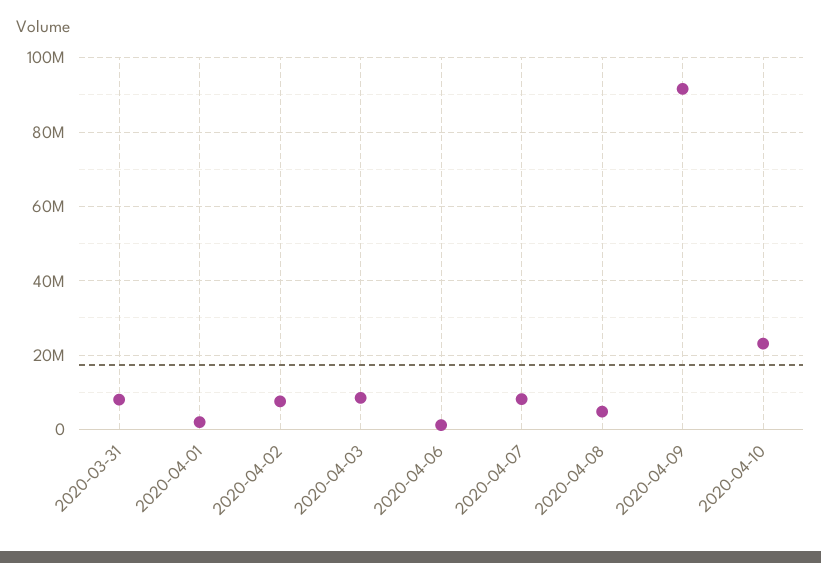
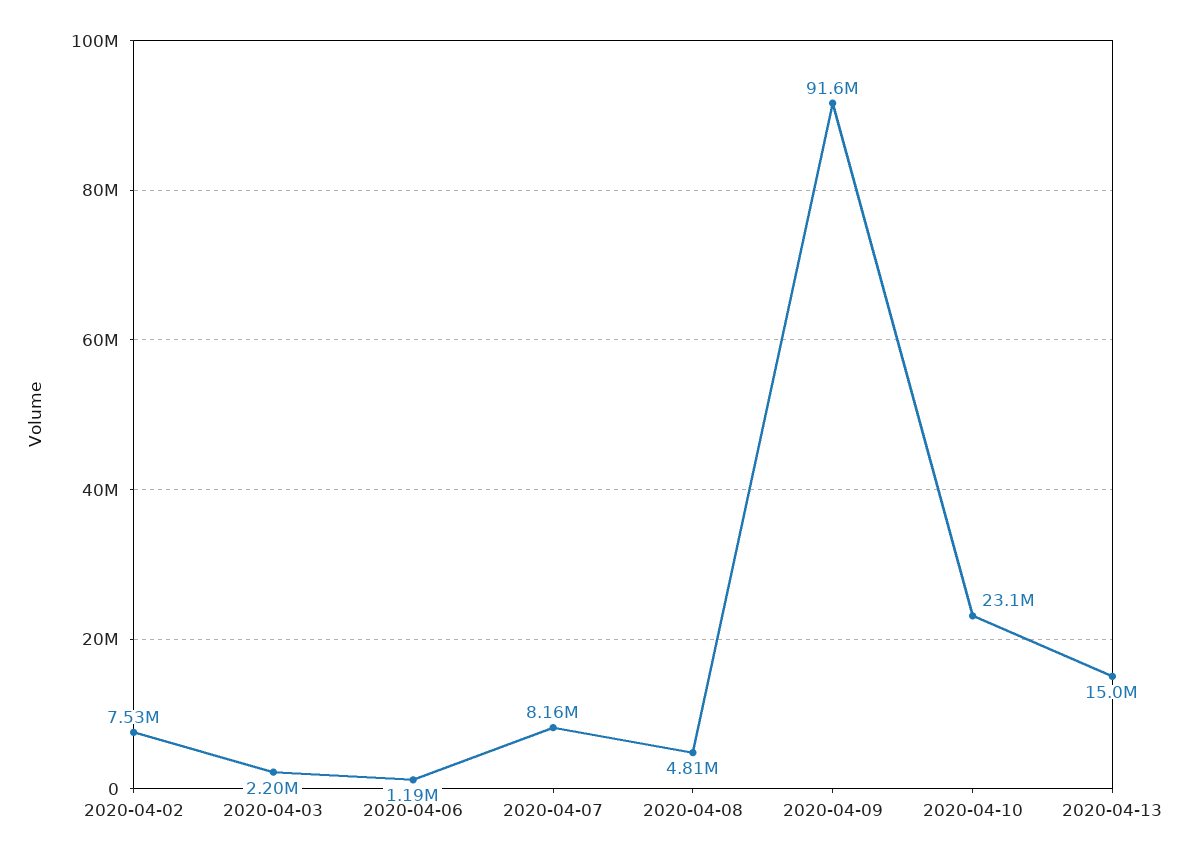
2020-03-31: 8000000 -> none
2020-04-01: 2000000 -> none
2020-04-03: 8000000 -> 2200000
2020-04-13: none -> 15000000

